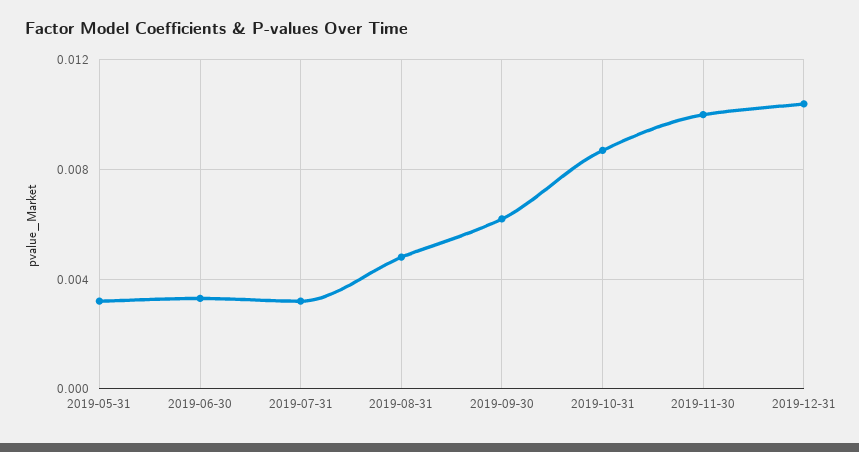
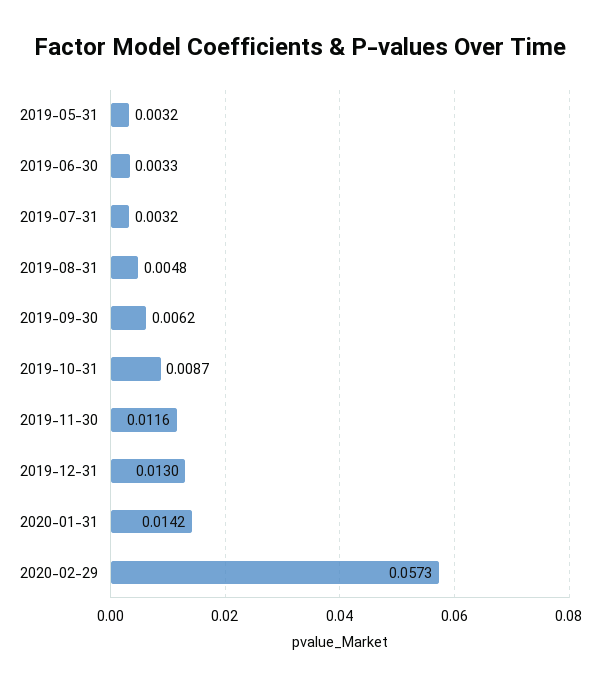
2019-11-30: 0.01 -> 0.0116
2019-12-31: 0.0105 -> 0.013
2020-01-31: none -> 0.0142
2020-02-29: none -> 0.0573

